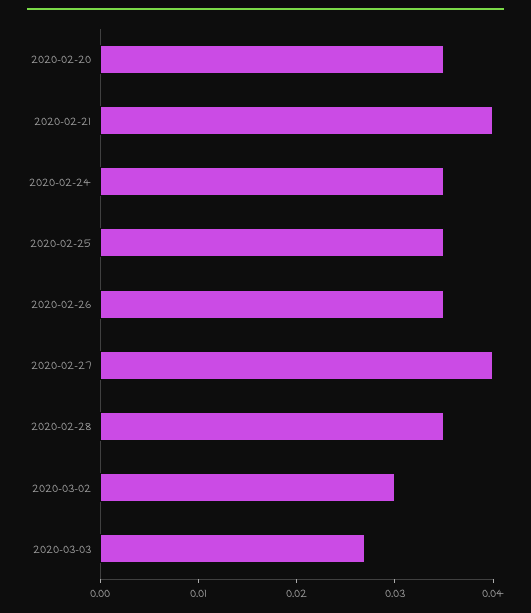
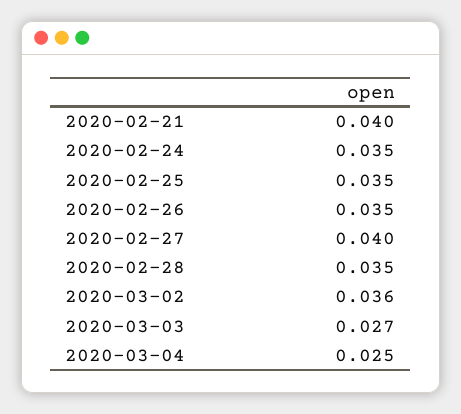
2020-02-20: 0.035 -> none
2020-03-02: 0.03 -> 0.036
2020-03-04: none -> 0.025

